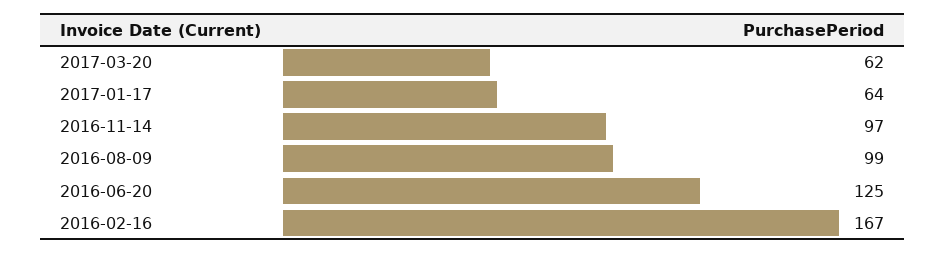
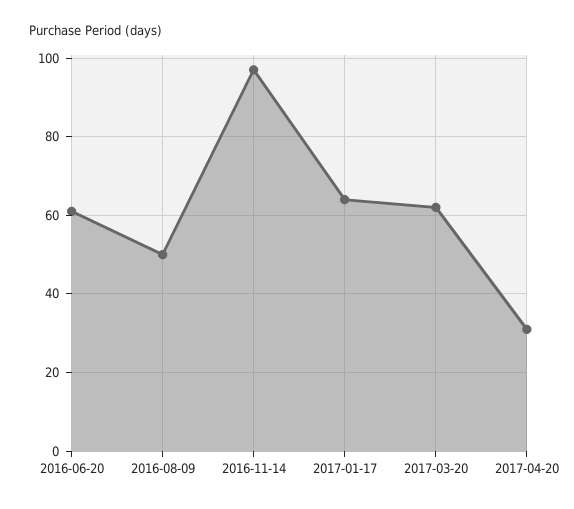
2016-08-09: 99 -> 50
2016-06-20: 125 -> 60
2016-02-16: 167 -> none
2017-04-20: none -> 30

